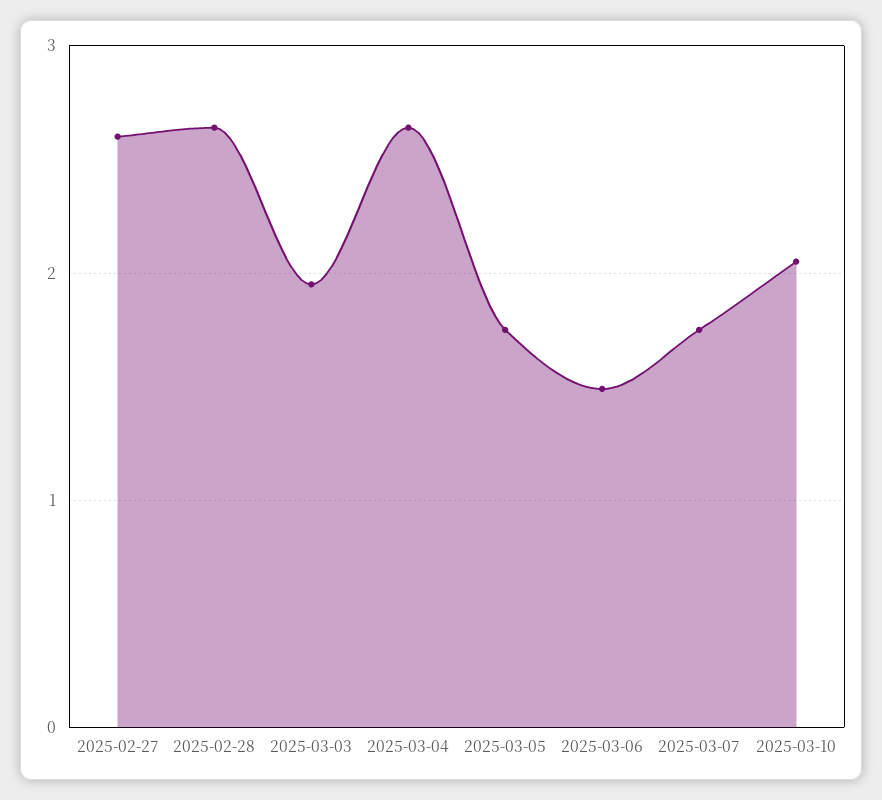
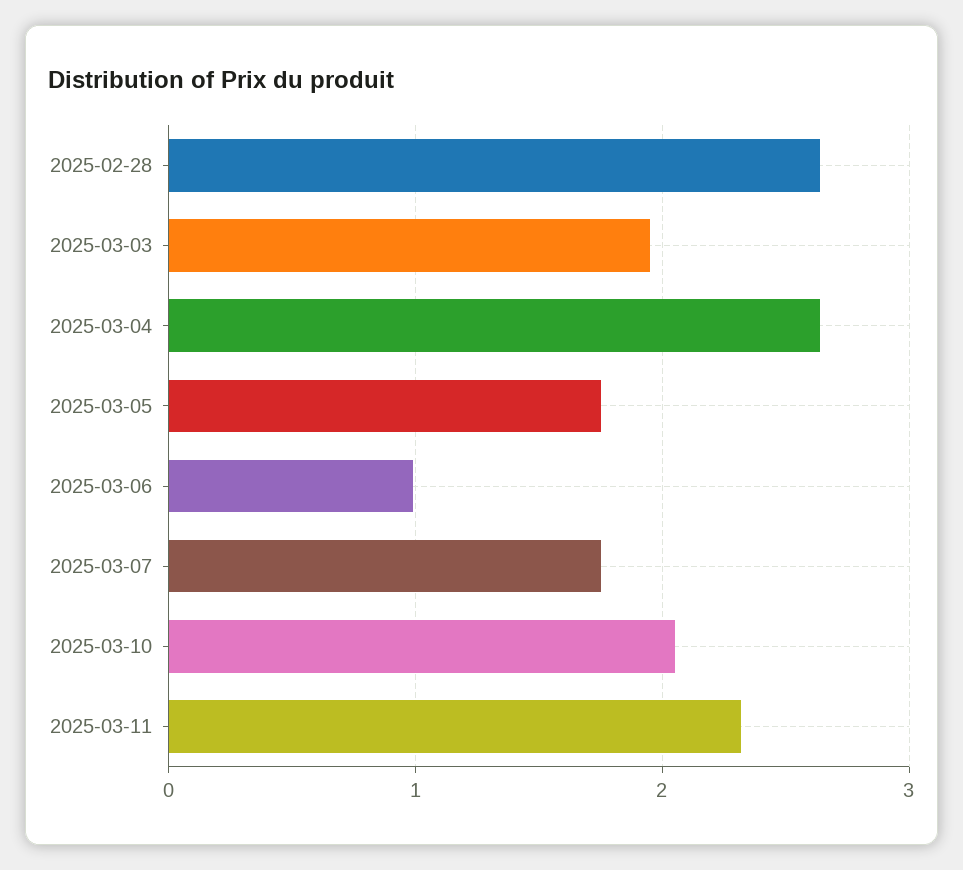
2025-02-27: 2.6 -> none
2025-03-06: 1.5 -> 1
2025-03-11: none -> 2.3

